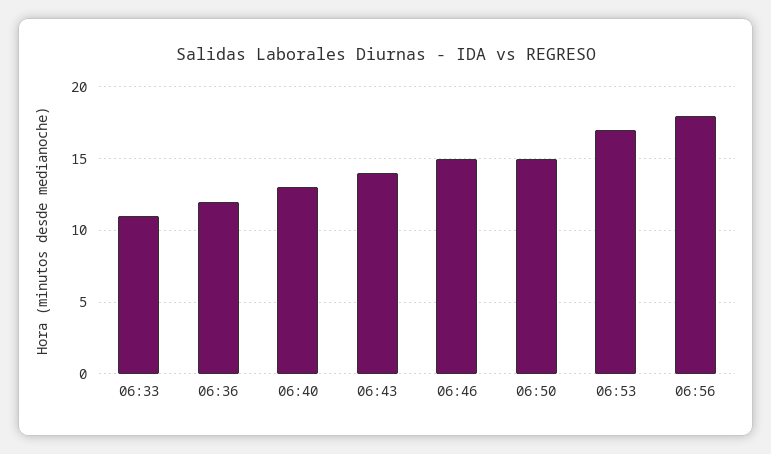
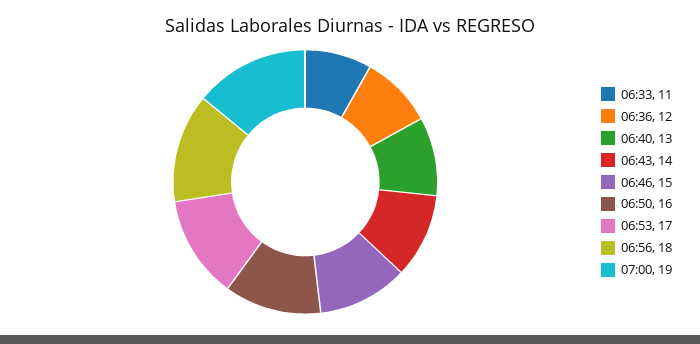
06:50: 15 -> 16
07:00: none -> 19

